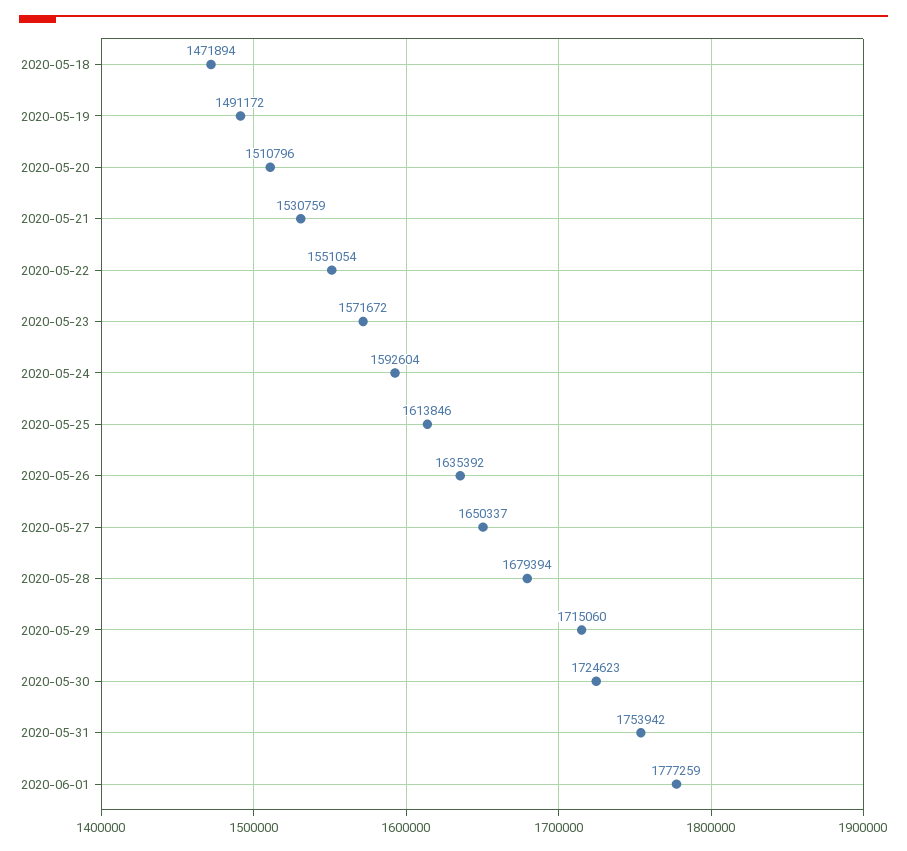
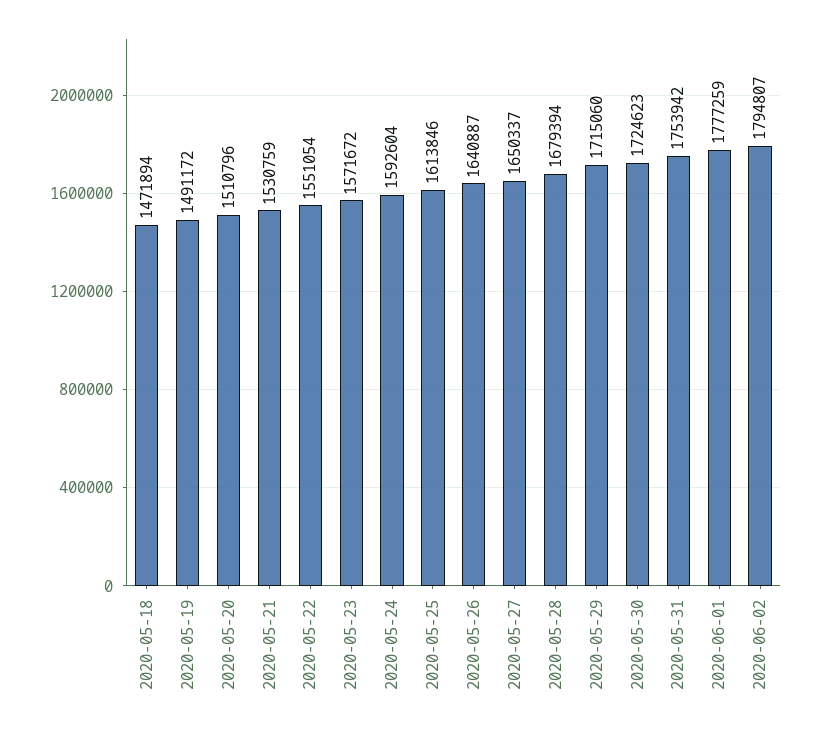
2020-05-26: 1635392 -> 1640887
2020-06-02: none -> 1794807

